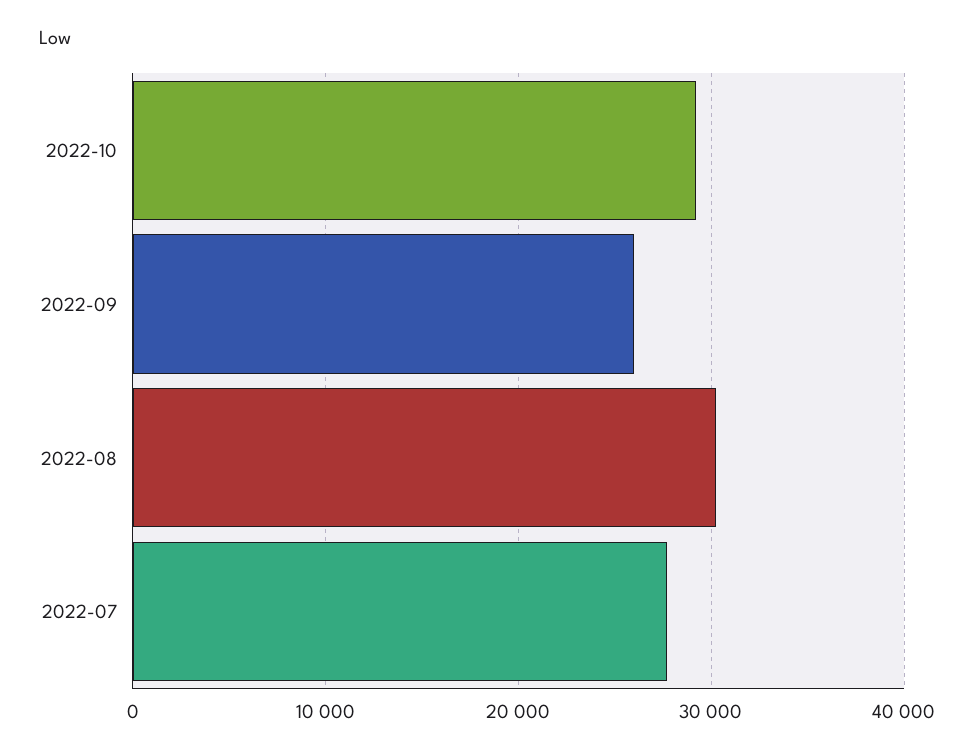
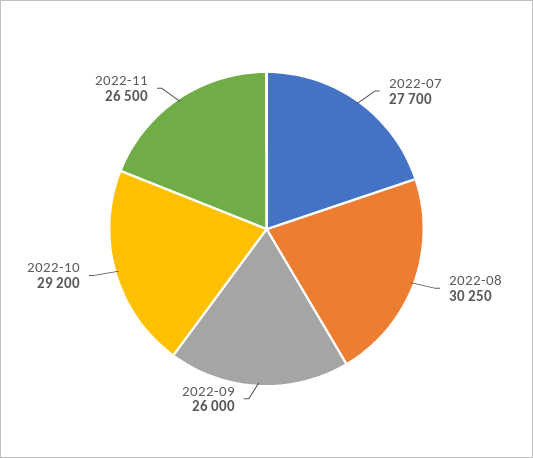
2022-11: none -> 26500

